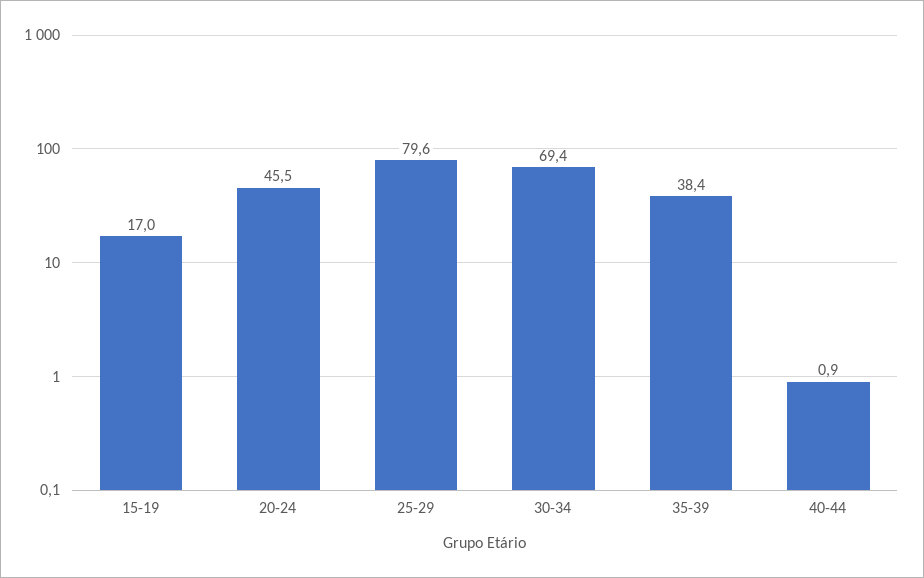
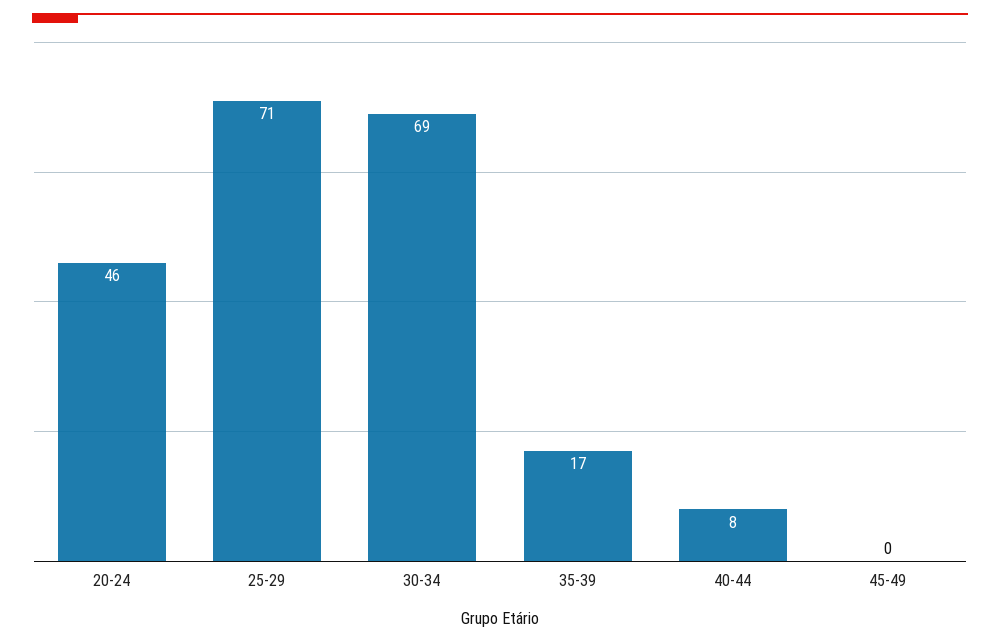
15-19: 17 -> none
25-29: 79.6 -> 71
35-39: 38.4 -> 17
40-44: 0.9 -> 8
45-49: none -> 0

